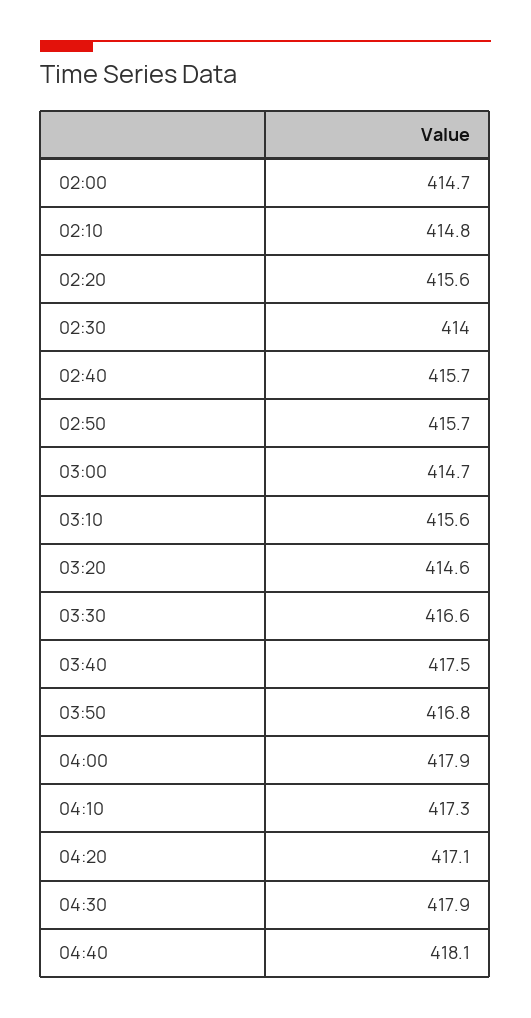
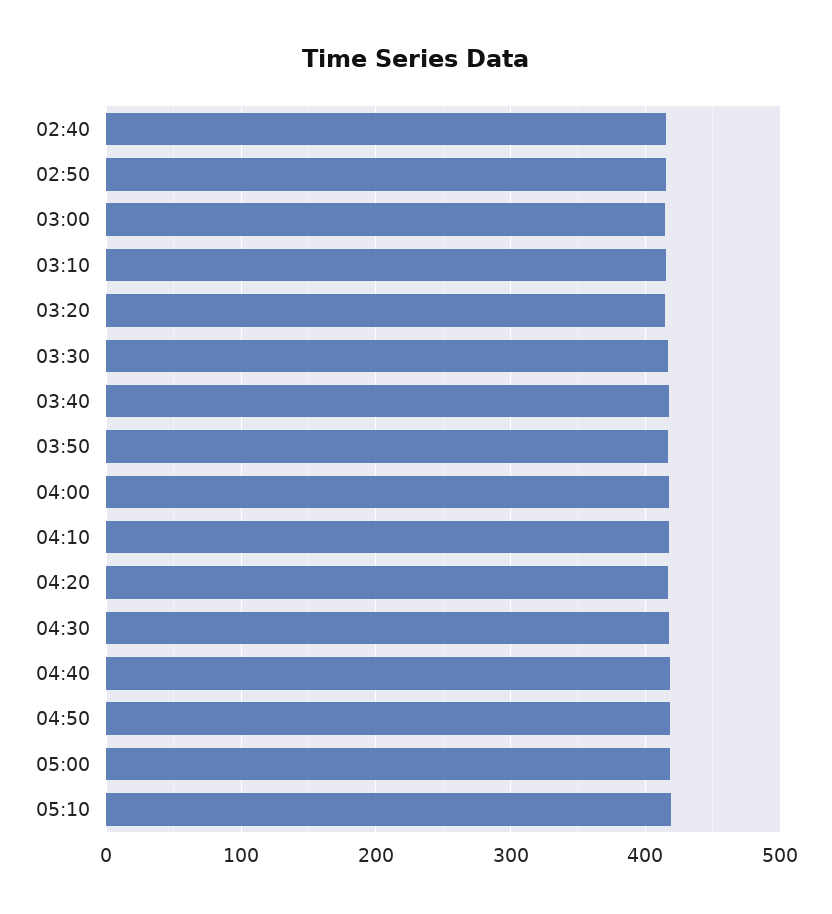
02:00: 414.7 -> none
02:10: 414.8 -> none
02:20: 415.6 -> none
02:30: 414 -> none
04:50: none -> 420
05:00: none -> 420
05:10: none -> 420

